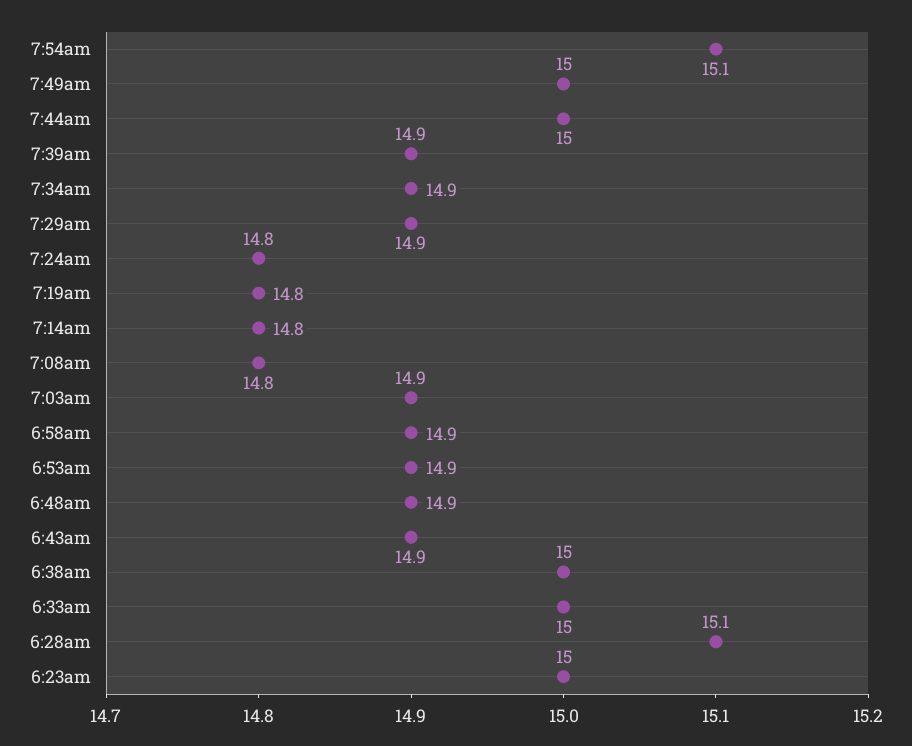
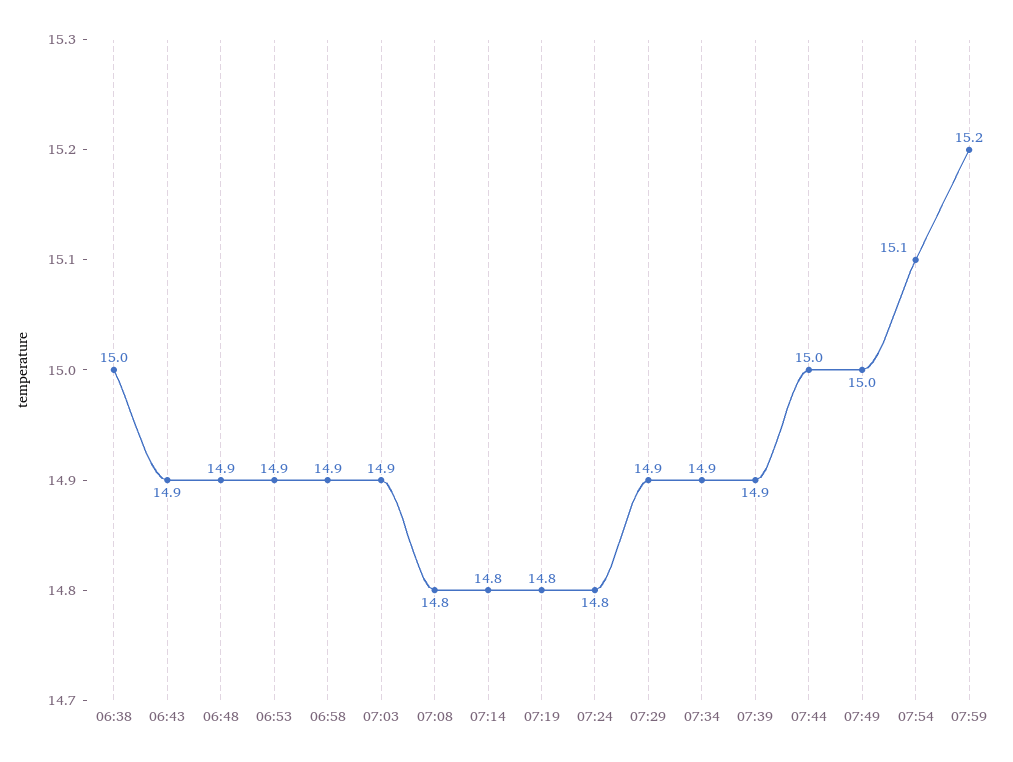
6:33am: 15 -> none
6:28am: 15.1 -> none
6:23am: 15 -> none
07:59: none -> 15.2

